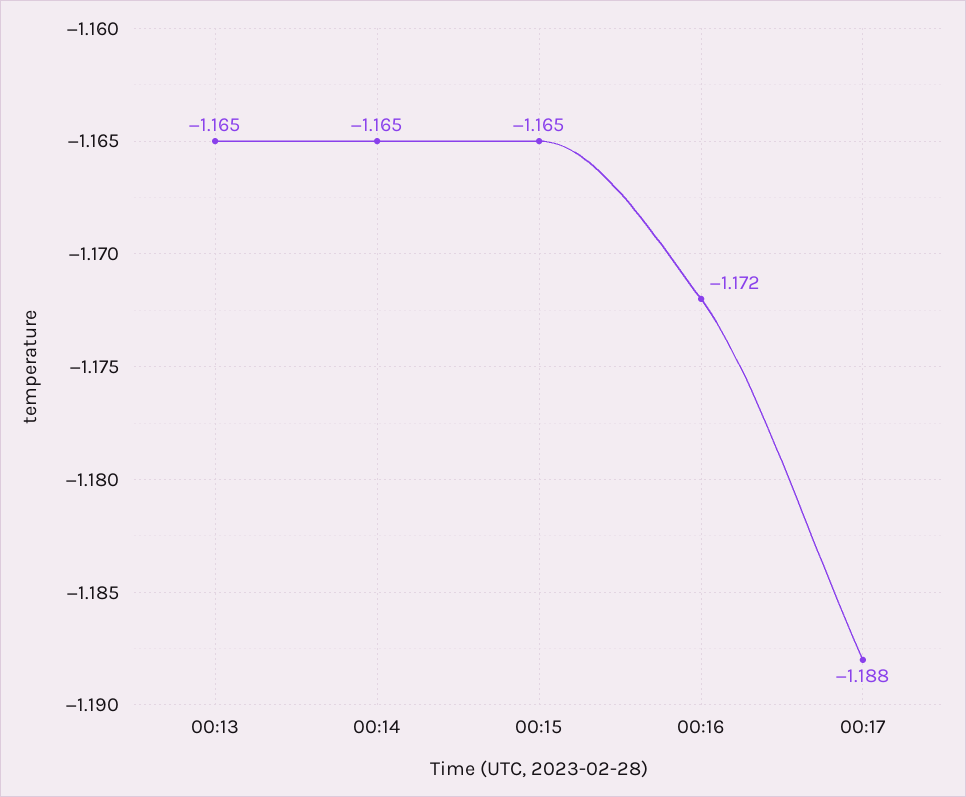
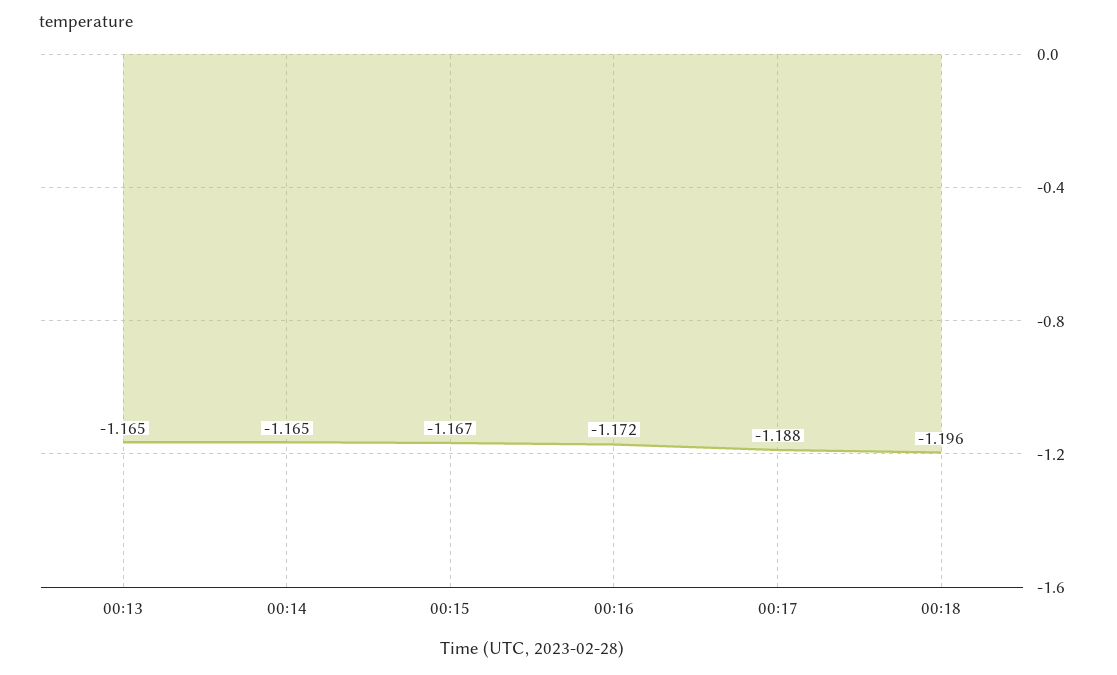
00:15: -1.165 -> -1.167
00:18: none -> -1.196

